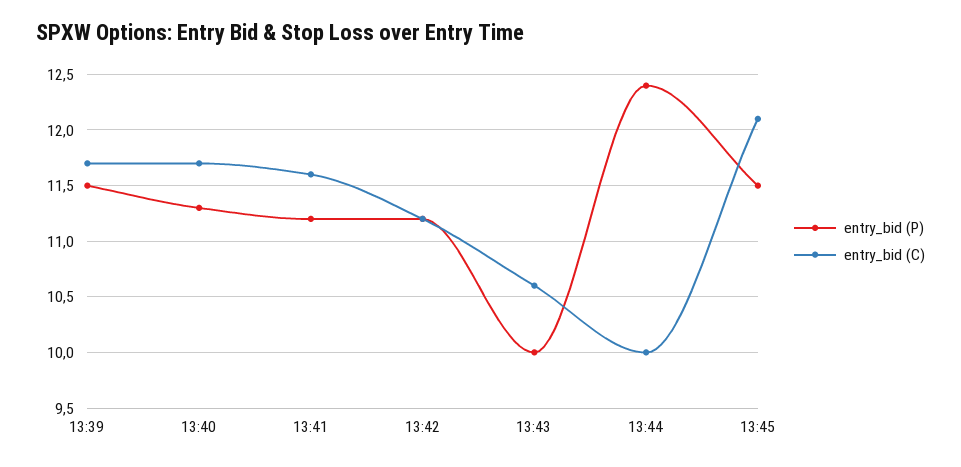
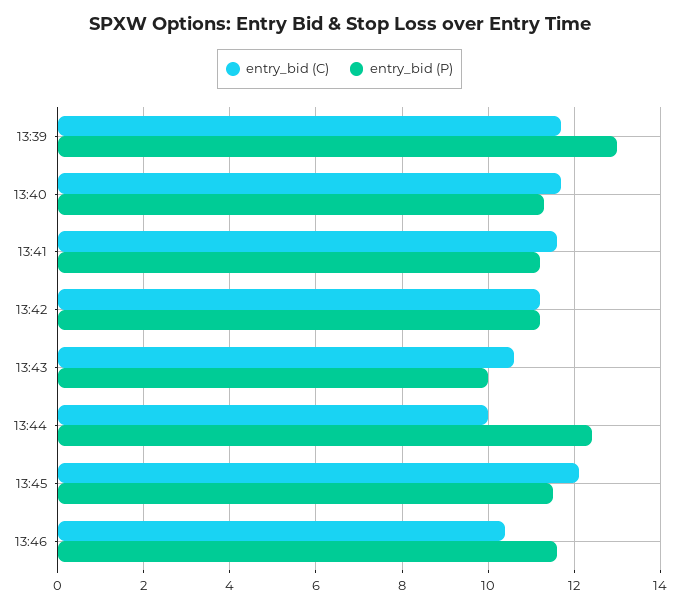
entry_bid (P), 13:39: 11.5 -> 13
entry_bid (C), 13:46: none -> 10.5
entry_bid (P), 13:46: none -> 11.5

